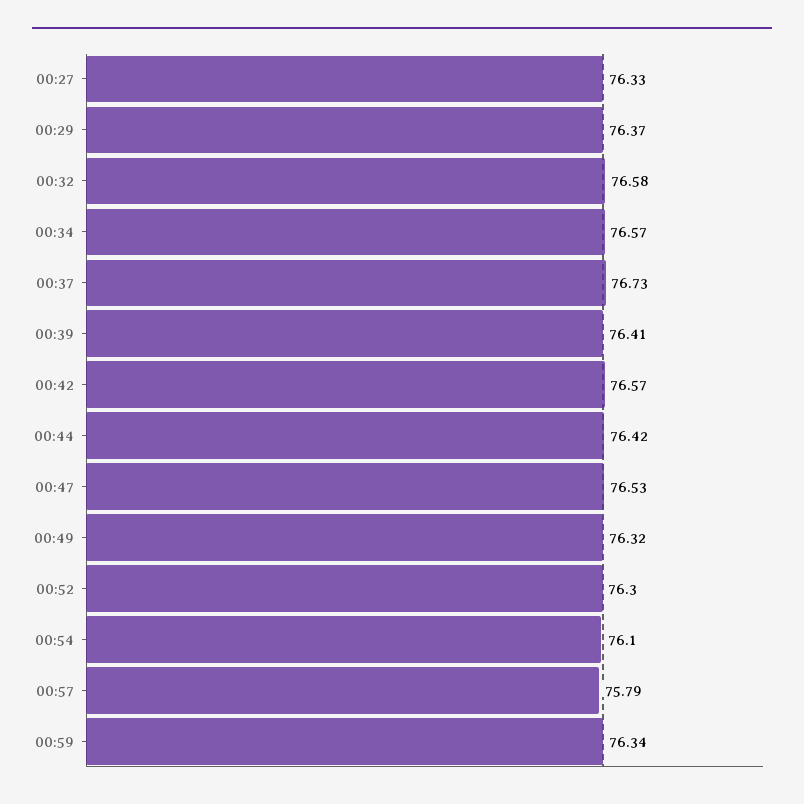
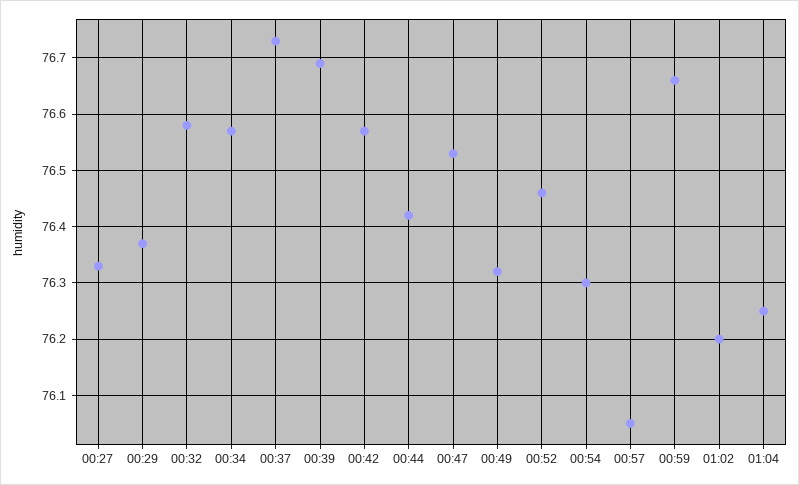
00:39: 76.41 -> 76.7
00:52: 76.3 -> 76.45
00:54: 76.1 -> 76.3
00:57: 75.79 -> 76.05
00:59: 76.34 -> 76.65
01:02: none -> 76.2
01:04: none -> 76.25

